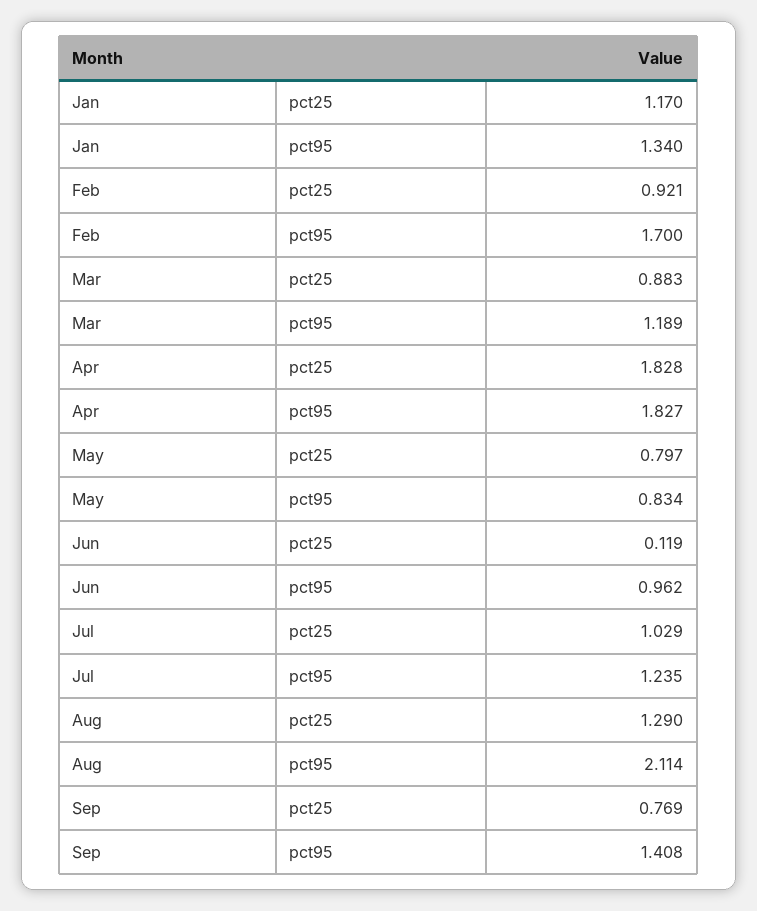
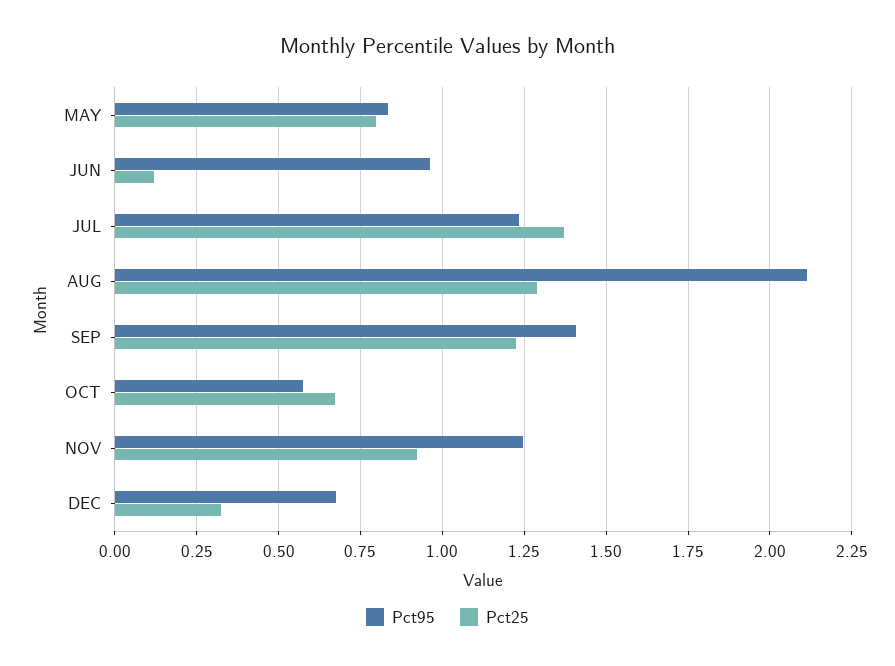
pct25, Jan: 1.17 -> none
pct95, Jan: 1.34 -> none
pct25, Feb: 0.921 -> none
pct95, Feb: 1.7 -> none
pct25, Mar: 0.883 -> none
pct95, Mar: 1.189 -> none
pct25, Apr: 1.828 -> none
pct95, Apr: 1.827 -> none
pct25, Jul: 1.029 -> 1.375
pct25, Sep: 0.769 -> 1.225
pct95, OCT: none -> 0.575
pct25, OCT: none -> 0.675
pct95, NOV: none -> 1.25
pct25, NOV: none -> 0.925
pct95, DEC: none -> 0.675
pct25, DEC: none -> 0.325

